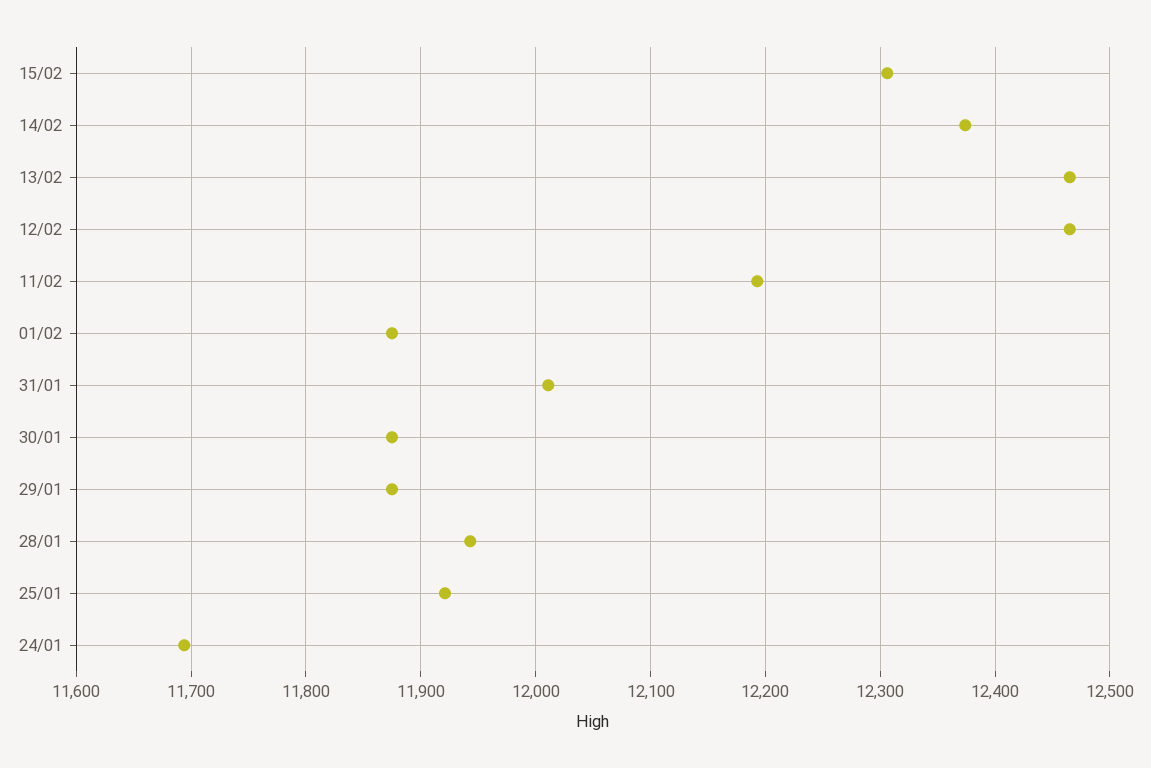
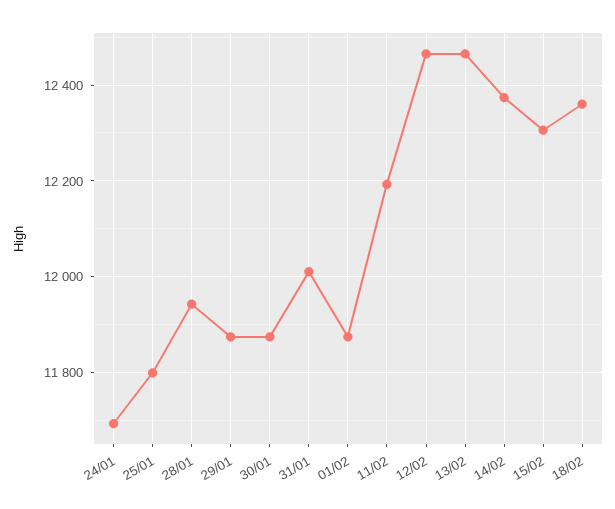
25/01: 11920 -> 11800
18/02: none -> 12360

